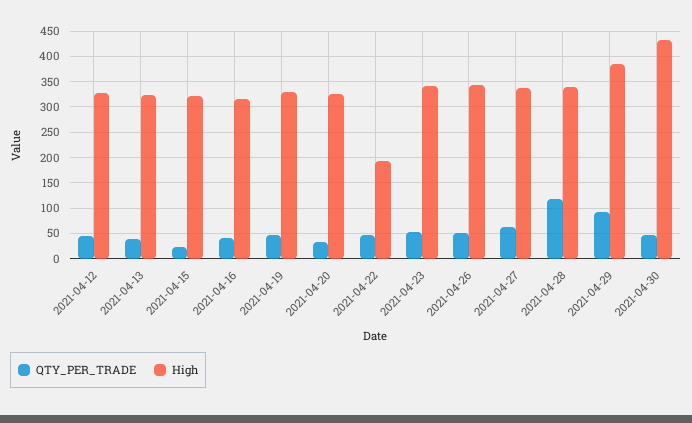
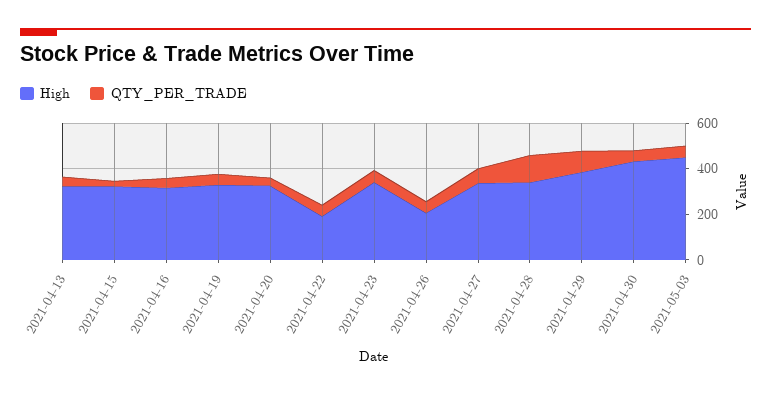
QTY_PER_TRADE, 2021-04-12: 50 -> none
High, 2021-04-12: 325 -> none
High, 2021-04-26: 350 -> 200
High, 2021-05-03: none -> 450
QTY_PER_TRADE, 2021-05-03: none -> 50

